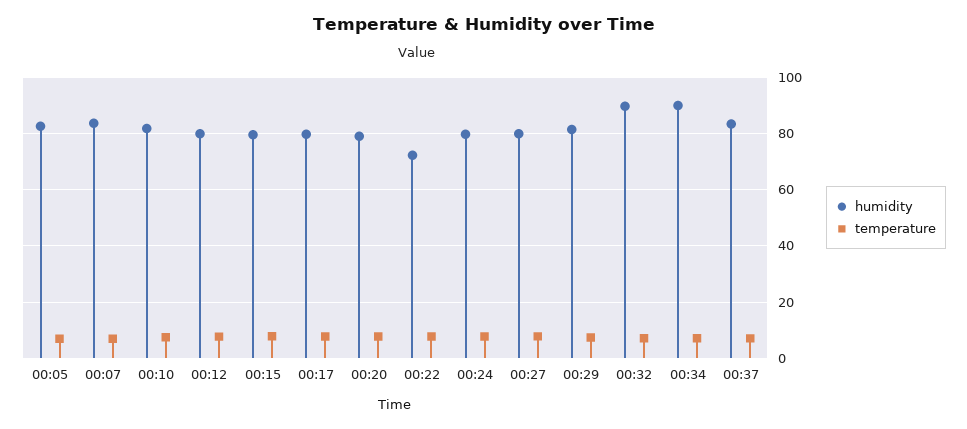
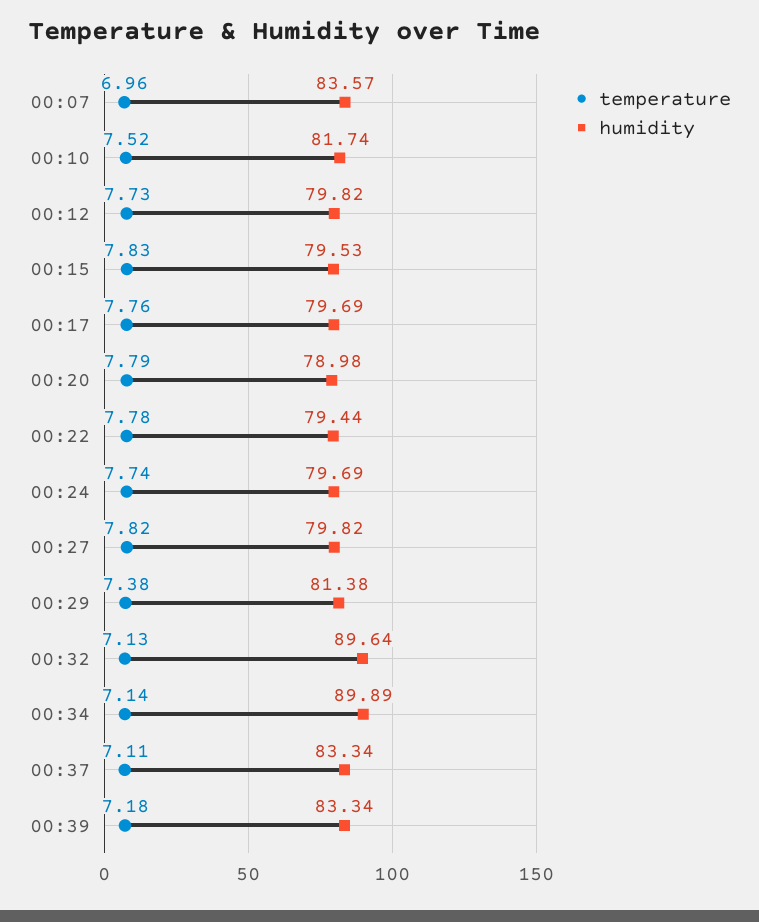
humidity, 00:05: 82.5 -> none
temperature, 00:05: 7.5 -> none
humidity, 00:22: 72.5 -> 79.44
temperature, 00:39: none -> 7.18
humidity, 00:39: none -> 83.34

